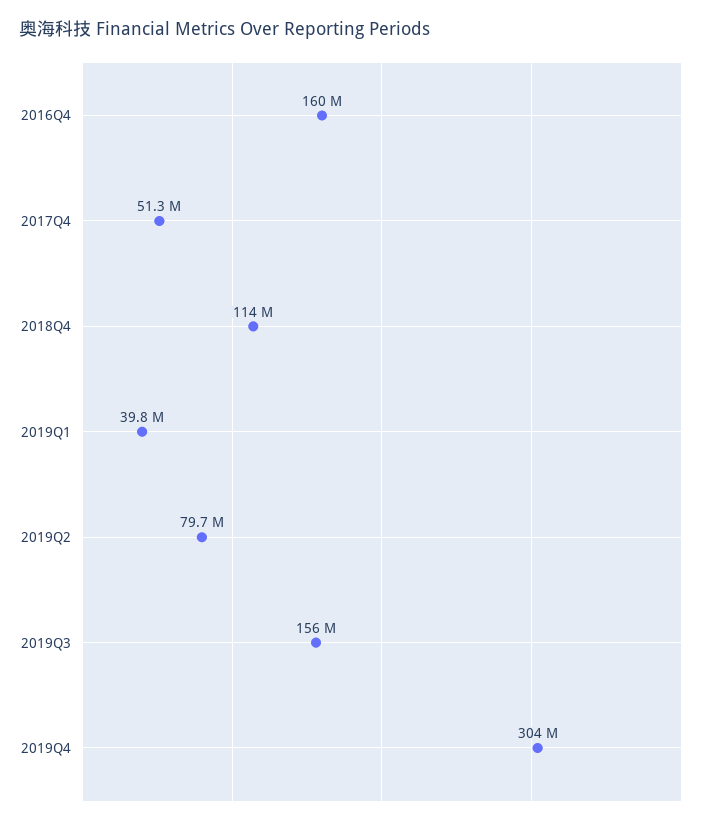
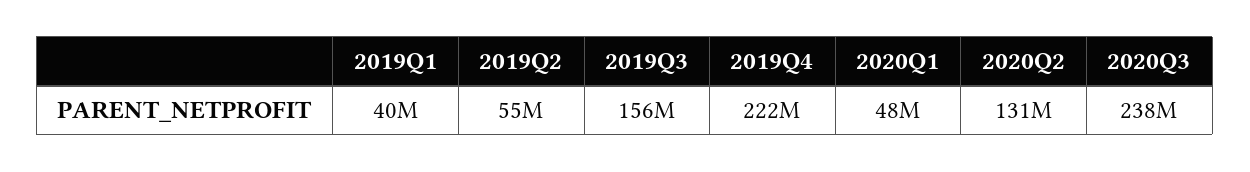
2016Q4: 160000000 -> none
2017Q4: 51300000 -> none
2018Q4: 114000000 -> none
2019Q2: 79700000 -> 55000000
2019Q4: 304000000 -> 222000000
2020Q1: none -> 48000000
2020Q2: none -> 131000000
2020Q3: none -> 238000000

